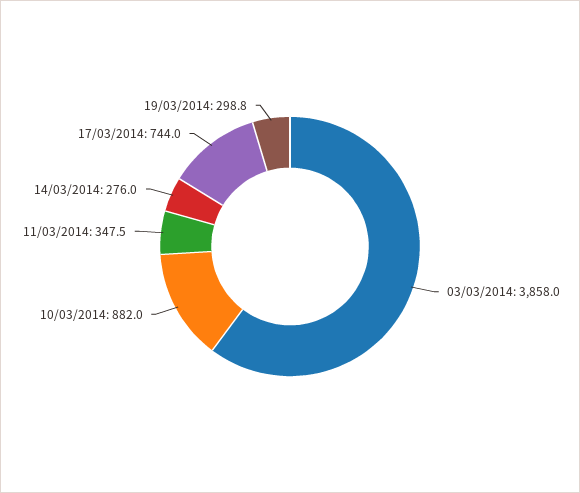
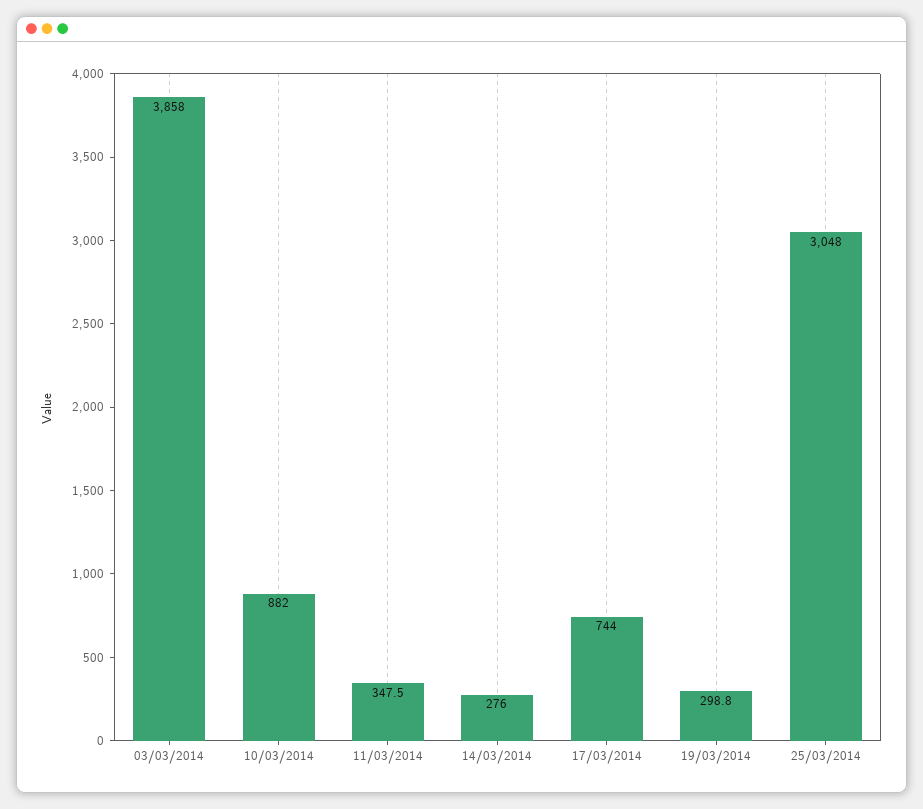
25/03/2014: none -> 3048

